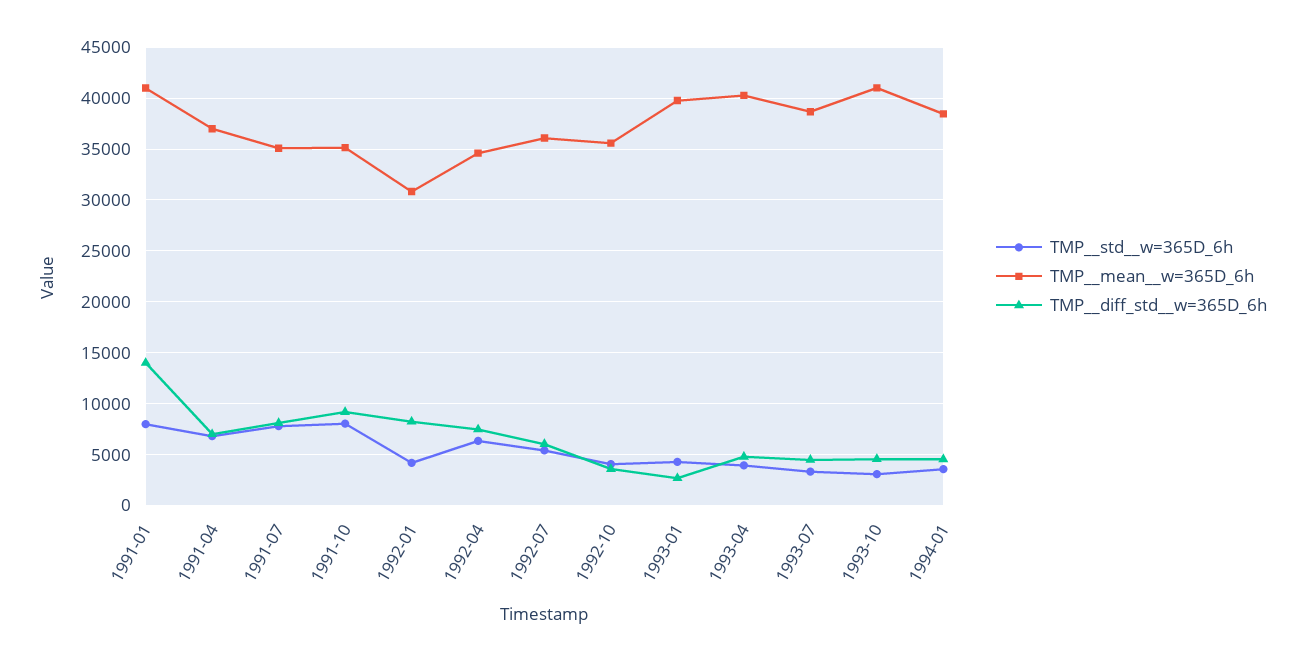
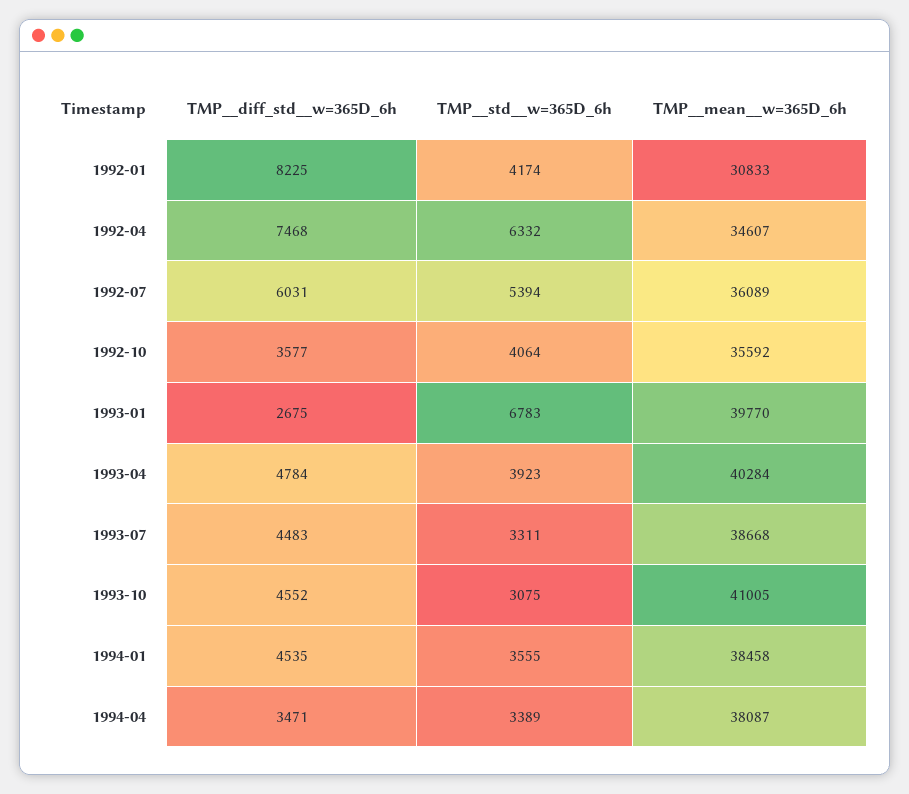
TMP__std__w=365D_6h, 1991-01: 8000 -> none
TMP__mean__w=365D_6h, 1991-01: 41000 -> none
TMP__diff_std__w=365D_6h, 1991-01: 14000 -> none
TMP__std__w=365D_6h, 1991-04: 7000 -> none
TMP__mean__w=365D_6h, 1991-04: 37000 -> none
TMP__diff_std__w=365D_6h, 1991-04: 7000 -> none
TMP__std__w=365D_6h, 1991-07: 8000 -> none
TMP__mean__w=365D_6h, 1991-07: 35000 -> none
TMP__diff_std__w=365D_6h, 1991-07: 8000 -> none
TMP__std__w=365D_6h, 1991-10: 8000 -> none
TMP__mean__w=365D_6h, 1991-10: 35000 -> none
TMP__diff_std__w=365D_6h, 1991-10: 9000 -> none
TMP__std__w=365D_6h, 1993-01: 4000 -> 6783
TMP__diff_std__w=365D_6h, 1994-04: none -> 3471
TMP__std__w=365D_6h, 1994-04: none -> 3389
TMP__mean__w=365D_6h, 1994-04: none -> 38087

